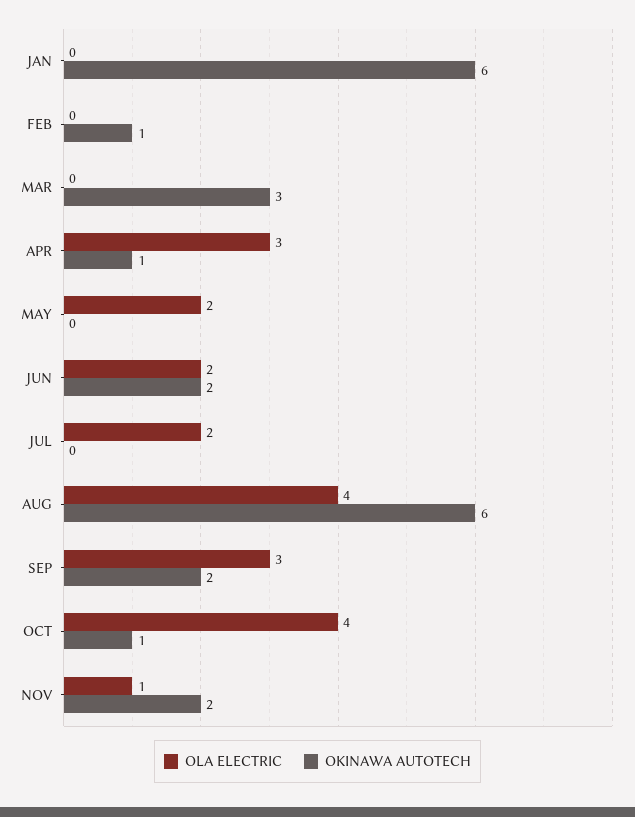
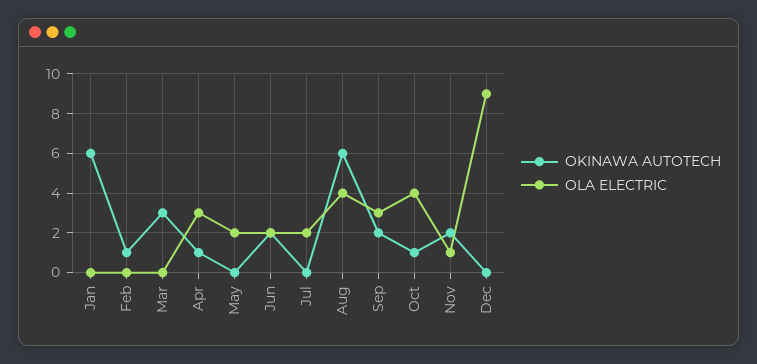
OKINAWA AUTOTECH, Dec: none -> 0
OLA ELECTRIC, Dec: none -> 9

